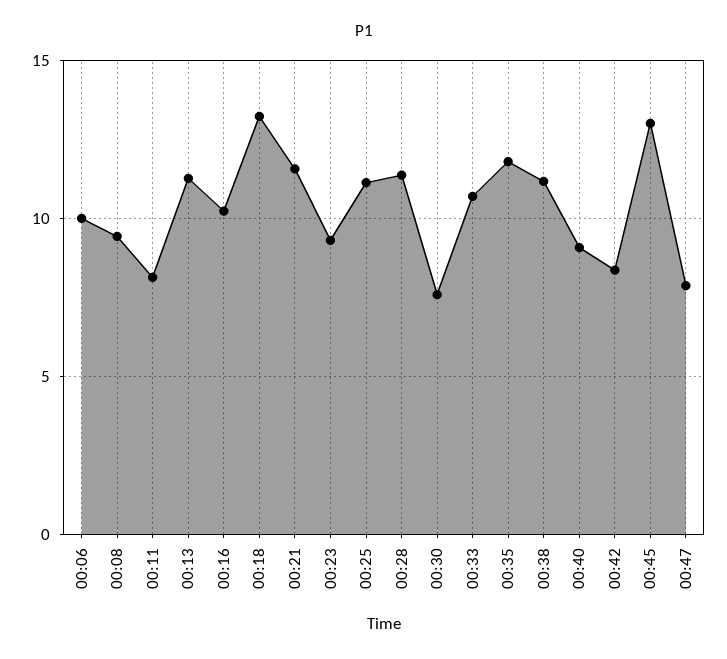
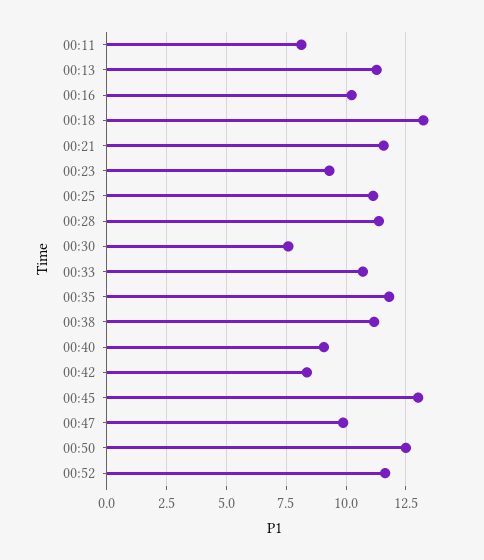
00:06: 10 -> none
00:08: 9.5 -> none
00:47: 8 -> 10
00:50: none -> 12.5
00:52: none -> 11.5

